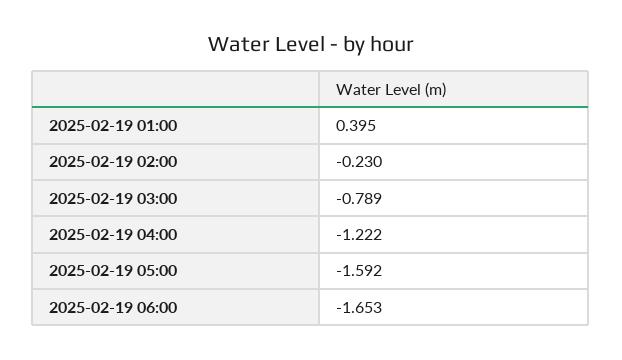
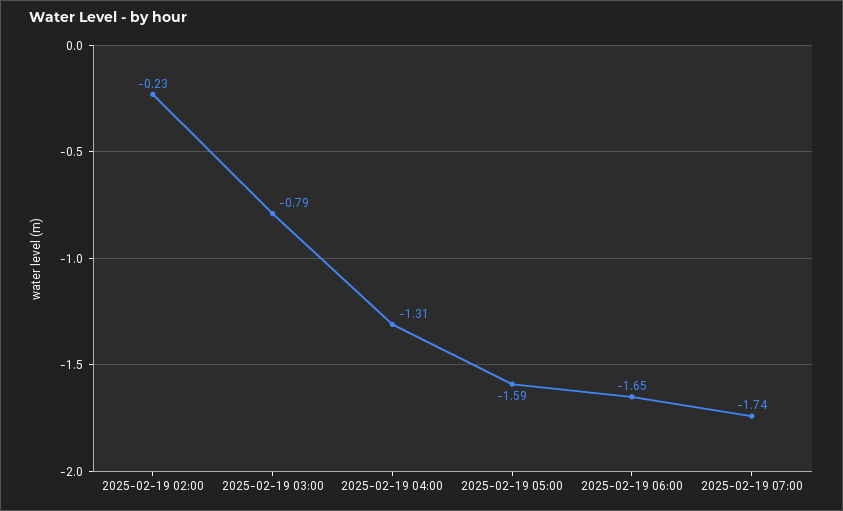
2025-02-19 01:00: 0.395 -> none
2025-02-19 04:00: -1.222 -> -1.31
2025-02-19 07:00: none -> -1.74

